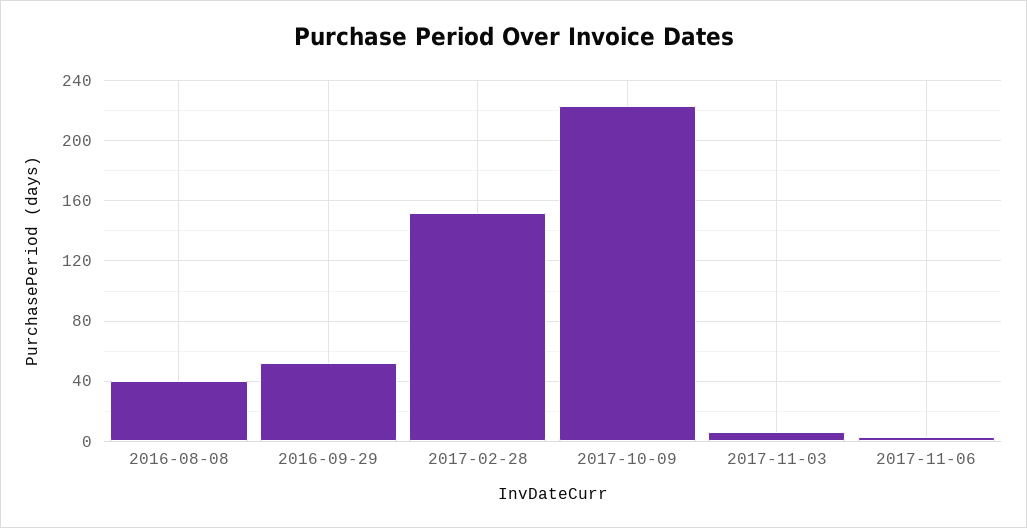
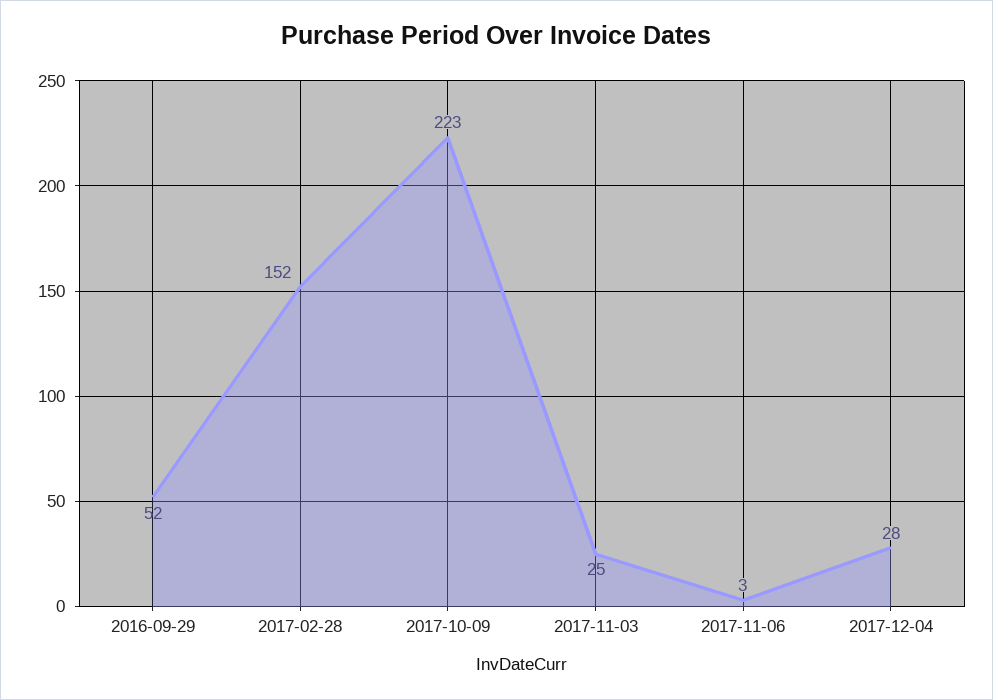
2016-08-08: 40 -> none
2017-11-03: 5 -> 25
2017-12-04: none -> 28

